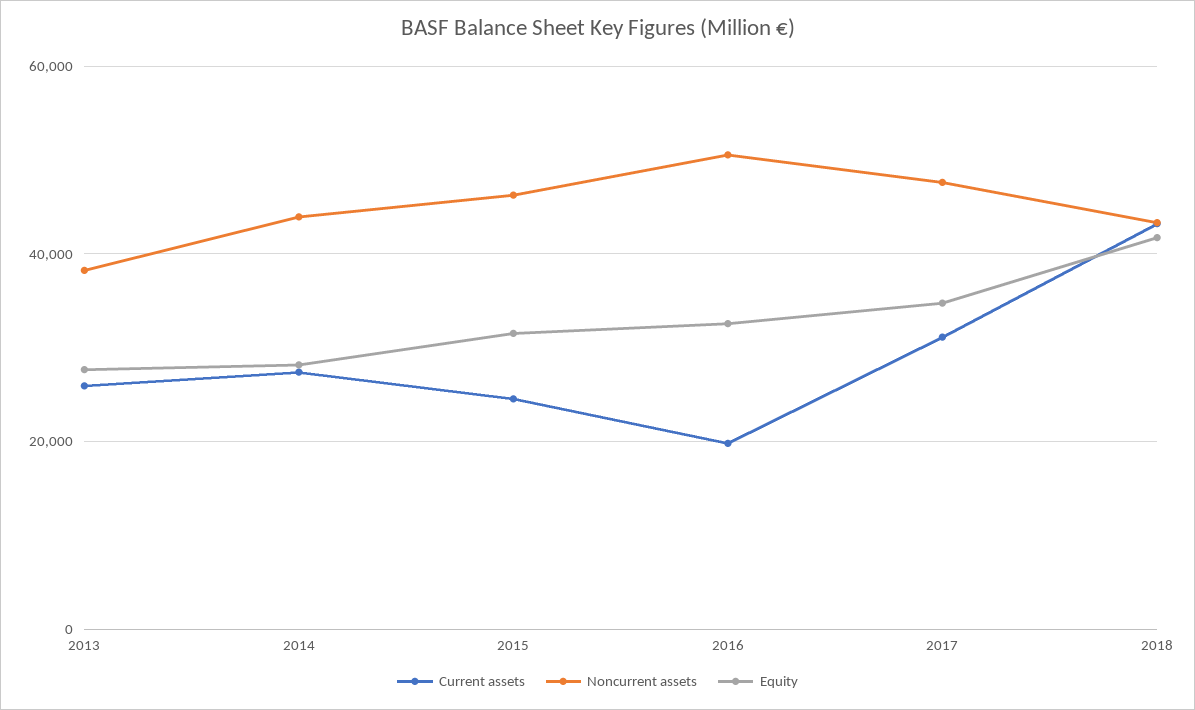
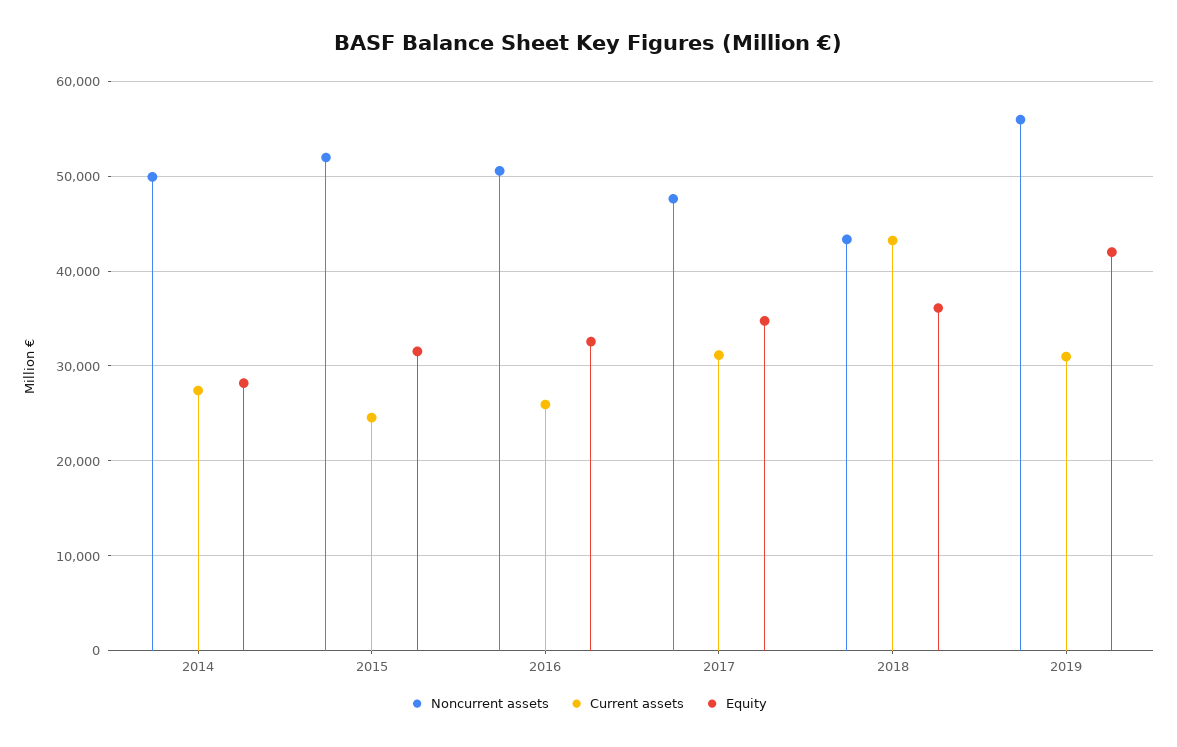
Current assets, 2013: 26000 -> none
Noncurrent assets, 2013: 38000 -> none
Equity, 2013: 28000 -> none
Noncurrent assets, 2014: 44000 -> 50000
Noncurrent assets, 2015: 46000 -> 52000
Current assets, 2016: 20000 -> 26000
Equity, 2018: 42000 -> 36000
Noncurrent assets, 2019: none -> 56000
Current assets, 2019: none -> 31000
Equity, 2019: none -> 42000

